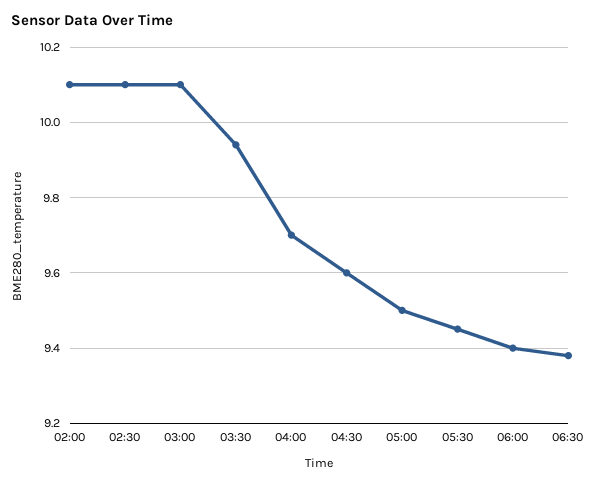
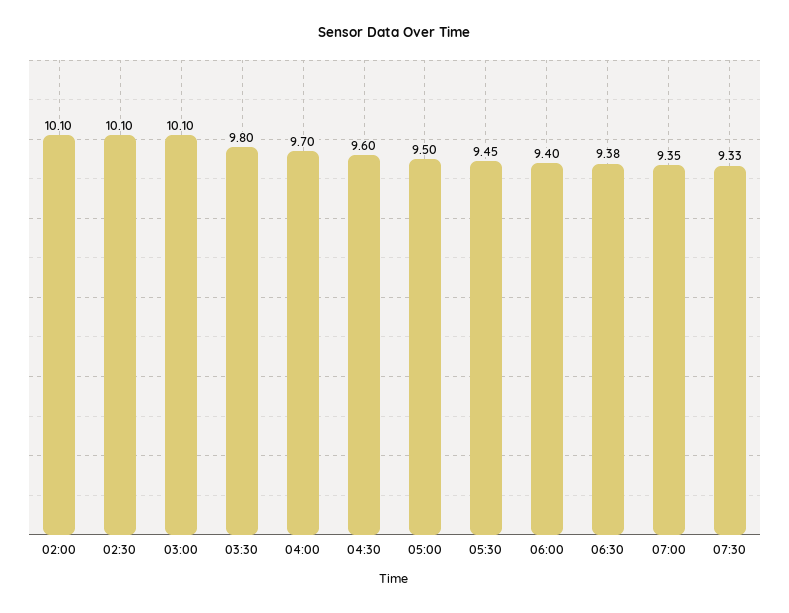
03:30: 9.95 -> 9.8
07:00: none -> 9.35
07:30: none -> 9.33

